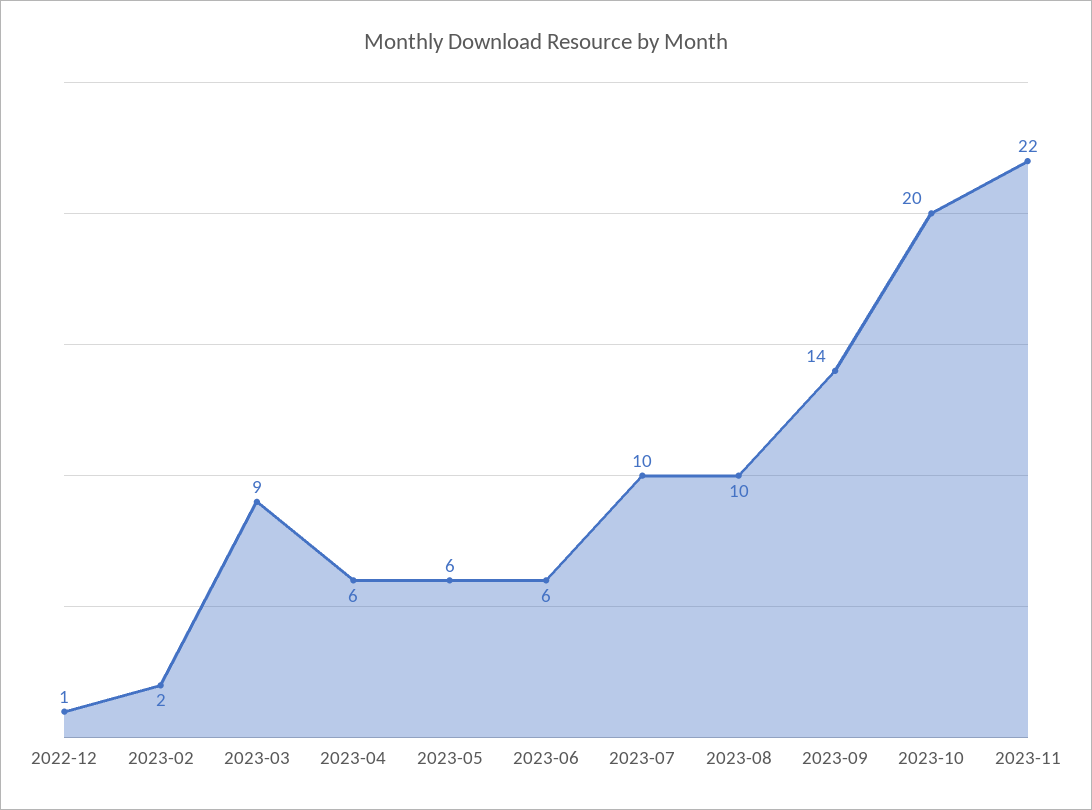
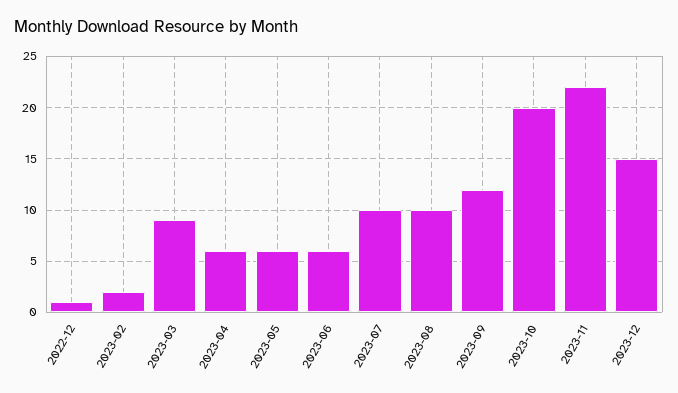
2023-09: 14 -> 12
2023-12: none -> 15

